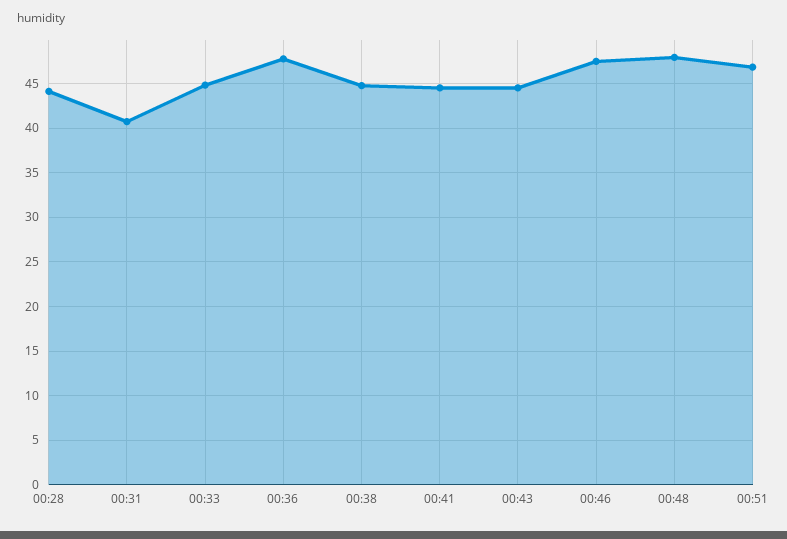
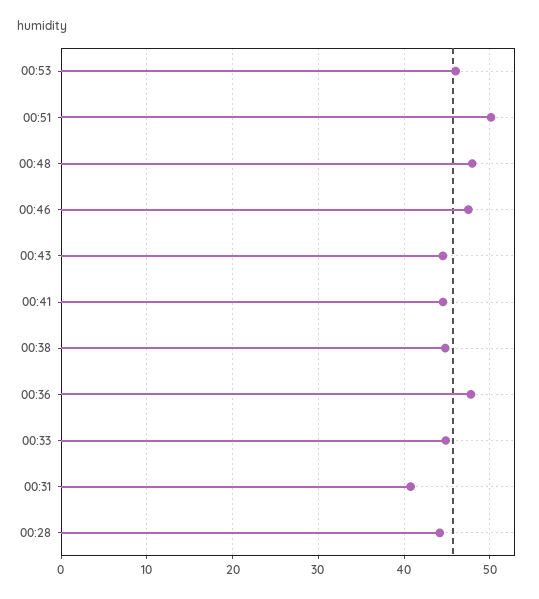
00:51: 47 -> 50
00:53: none -> 46

